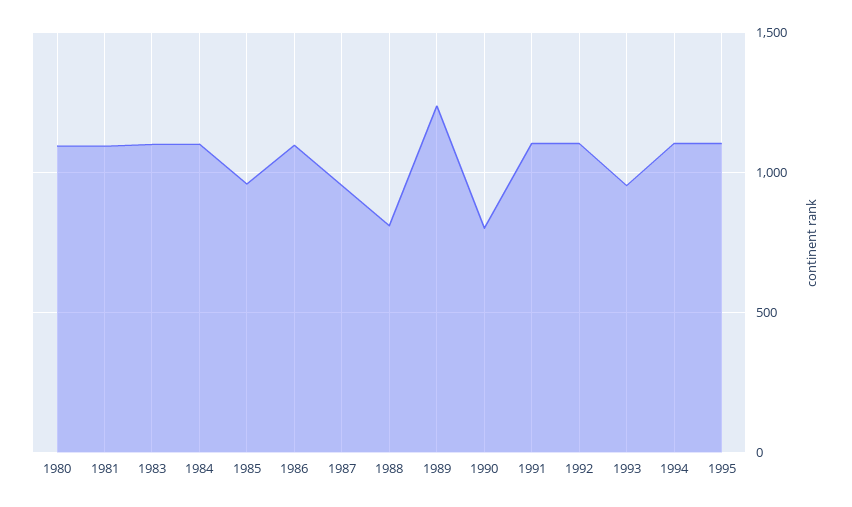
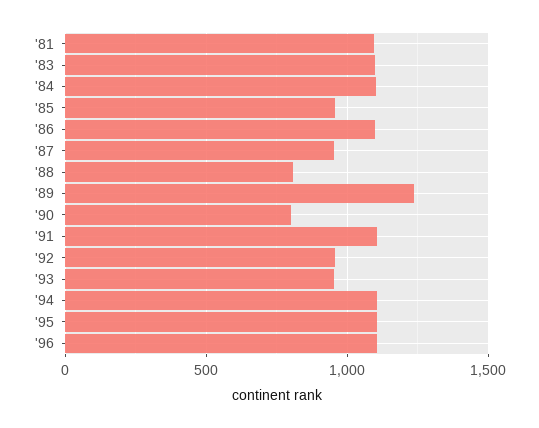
1980: 1100 -> none
1992: 1100 -> 950
'96: none -> 1100

